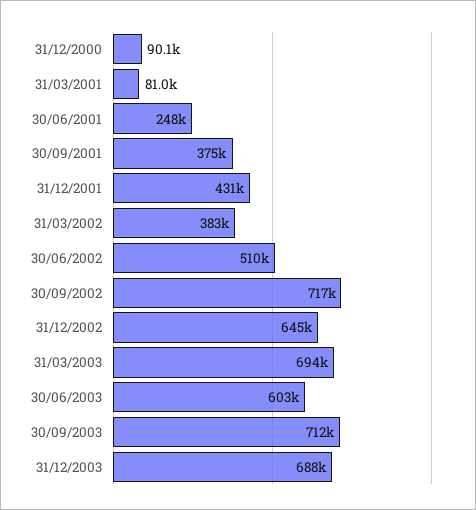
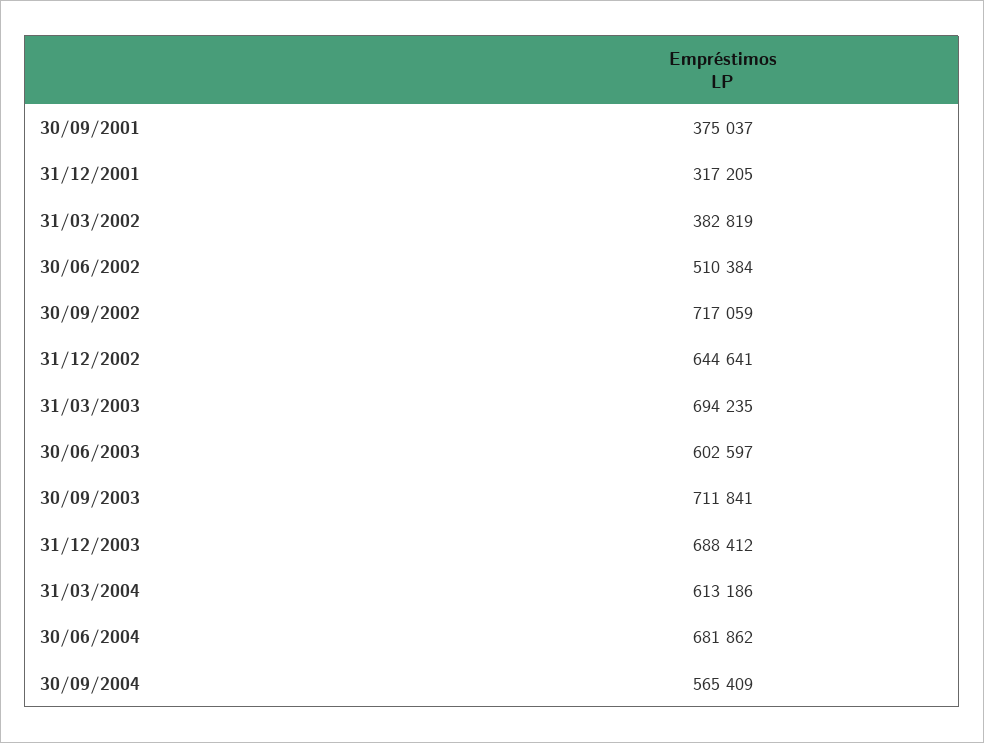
31/12/2000: 90100 -> none
31/03/2001: 81000 -> none
30/06/2001: 248000 -> none
31/12/2001: 431000 -> 317205
31/03/2004: none -> 613186
30/06/2004: none -> 681862
30/09/2004: none -> 565409

